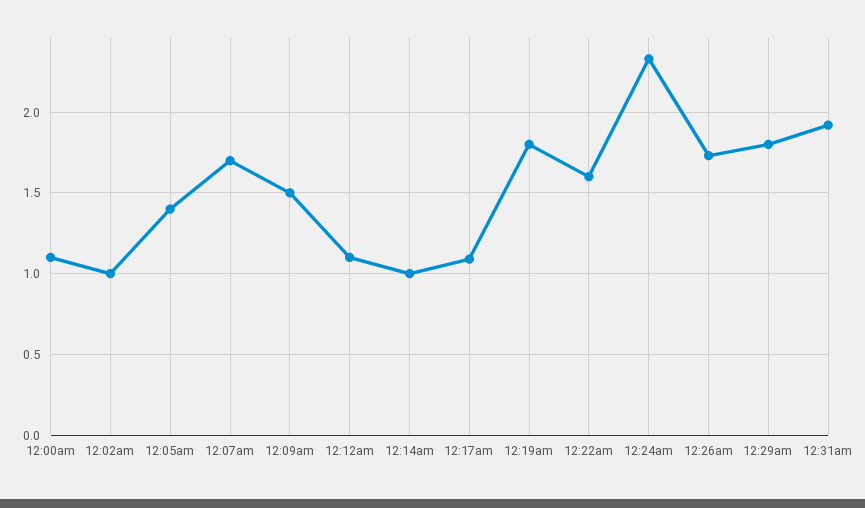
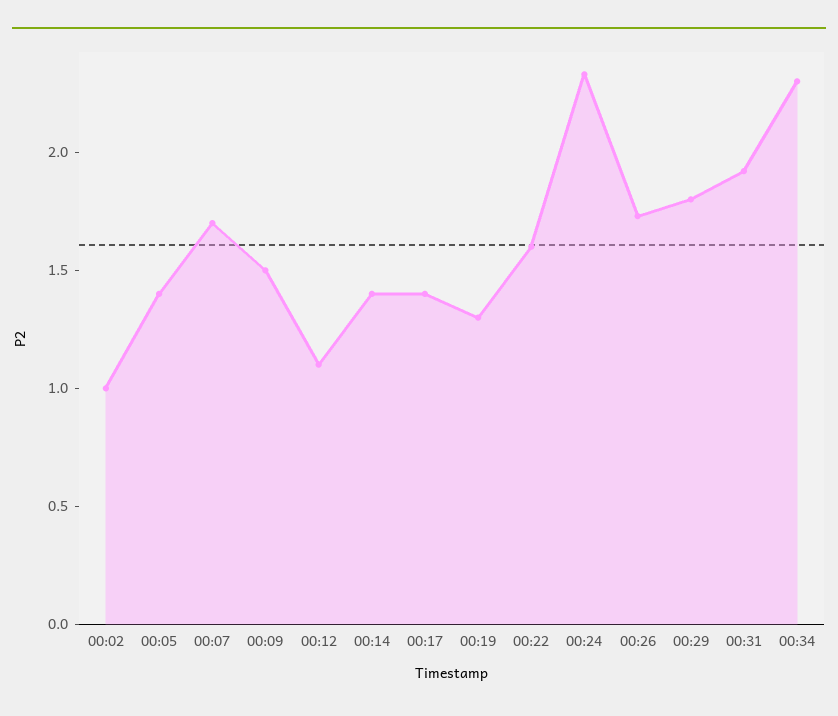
12:00am: 1.1 -> none
12:14am: 1 -> 1.4
12:17am: 1.1 -> 1.4
12:19am: 1.8 -> 1.3
00:34: none -> 2.3

